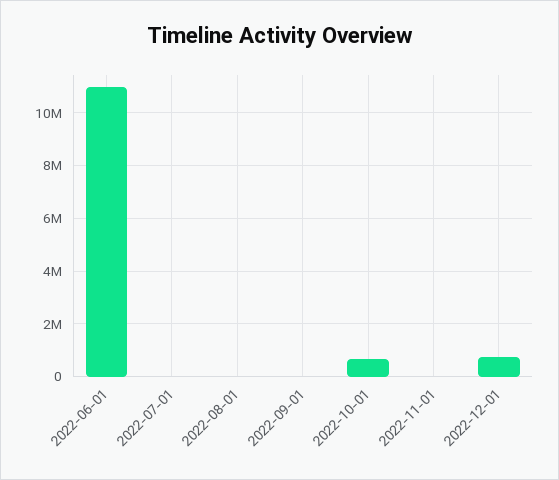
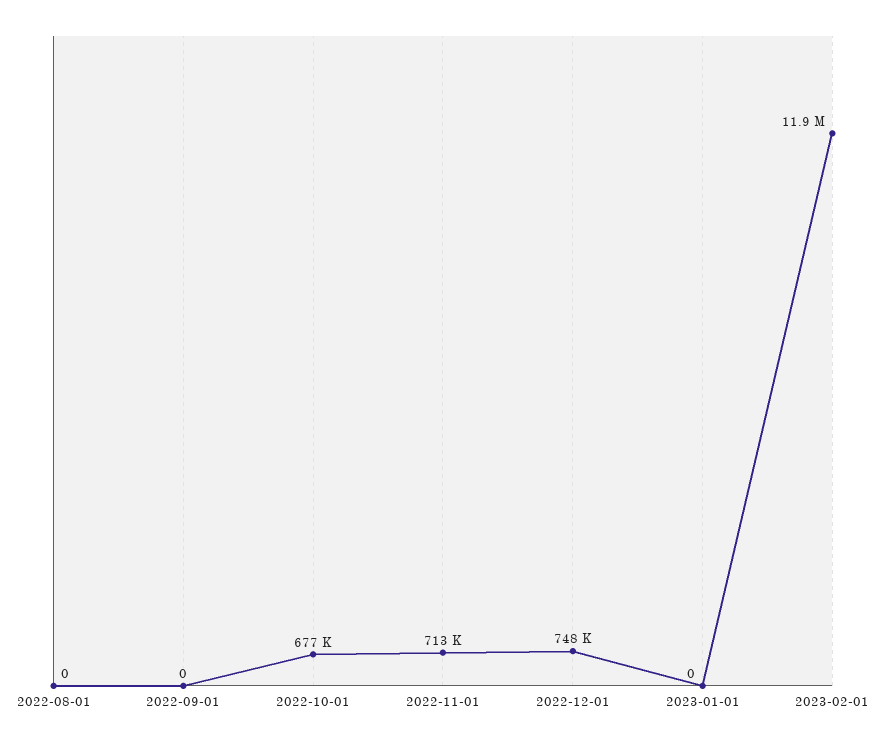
2022-06-01: 11000000 -> none
2022-07-01: 0 -> none
2022-11-01: 0 -> 713000
2023-01-01: none -> 0
2023-02-01: none -> 11900000

